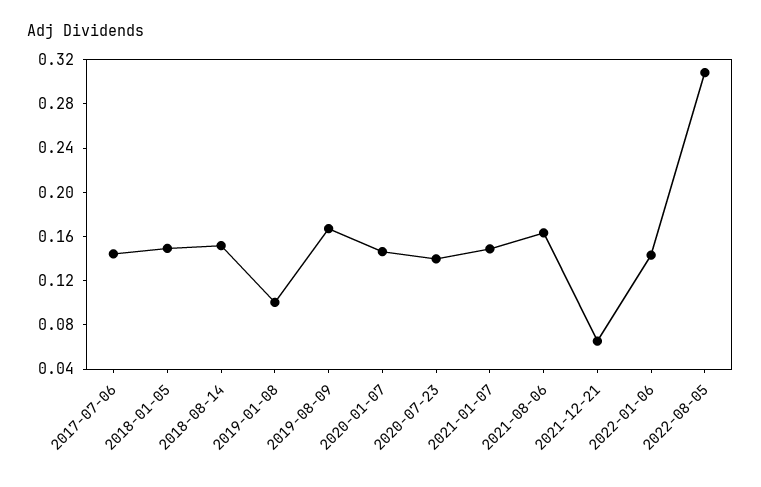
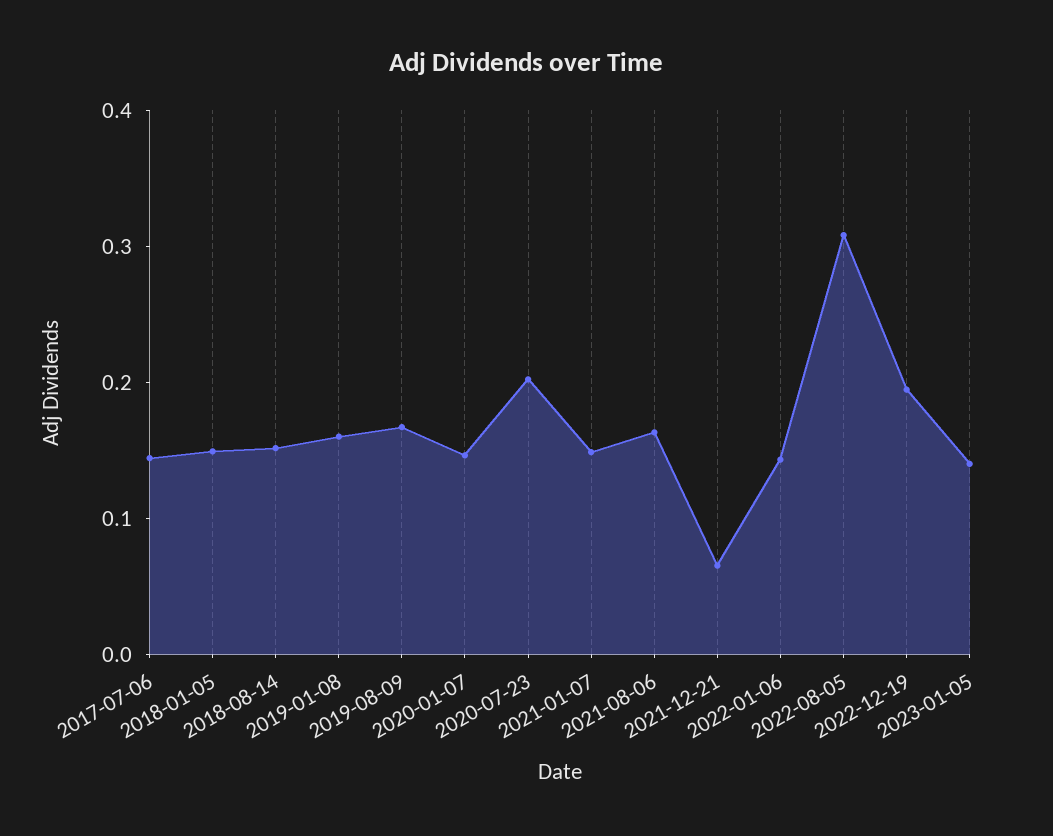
2019-01-08: 0.1 -> 0.16
2020-07-23: 0.14 -> 0.2
2022-12-19: none -> 0.2
2023-01-05: none -> 0.14

